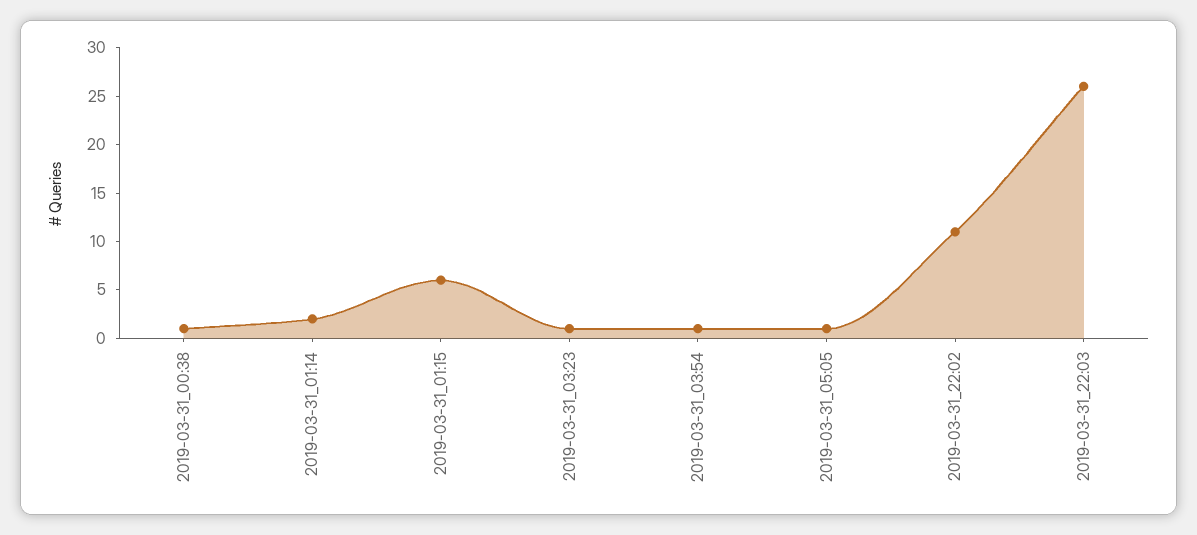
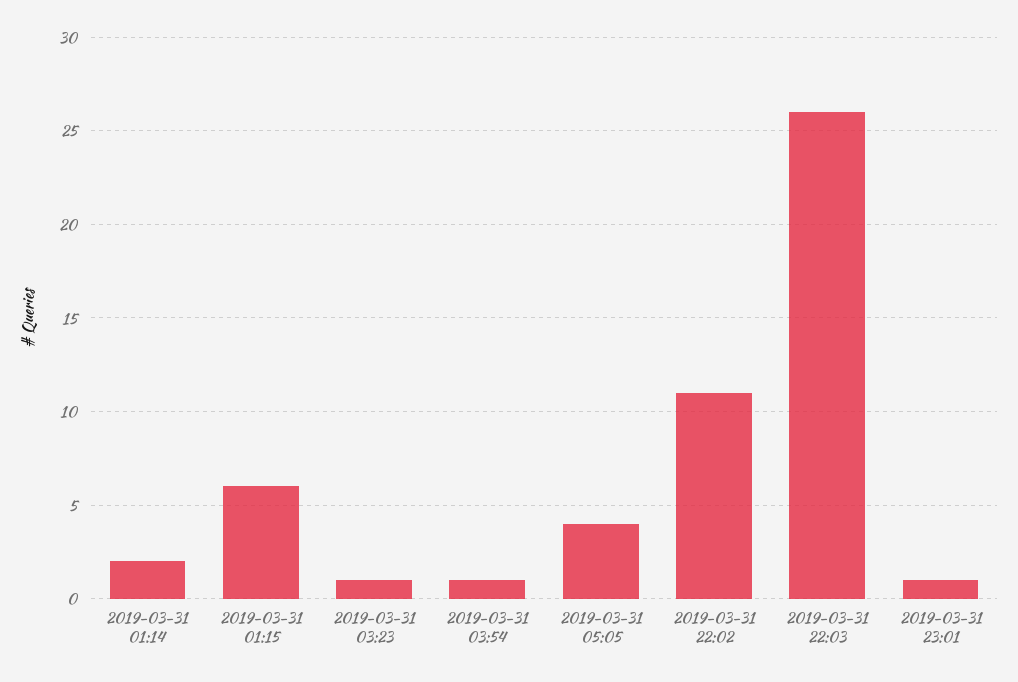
2019-03-31_00:38: 1 -> none
2019-03-31_05:05: 1 -> 4
2019-03-31 23:01: none -> 1

